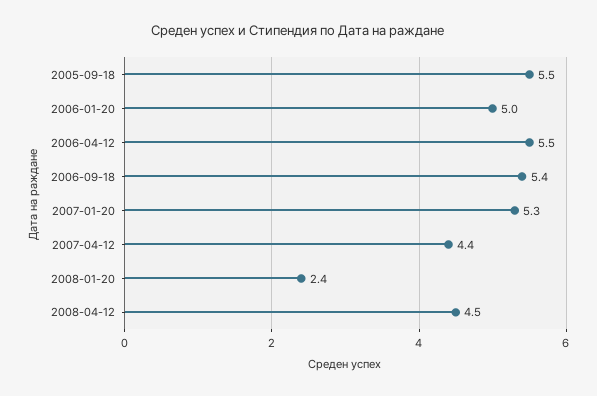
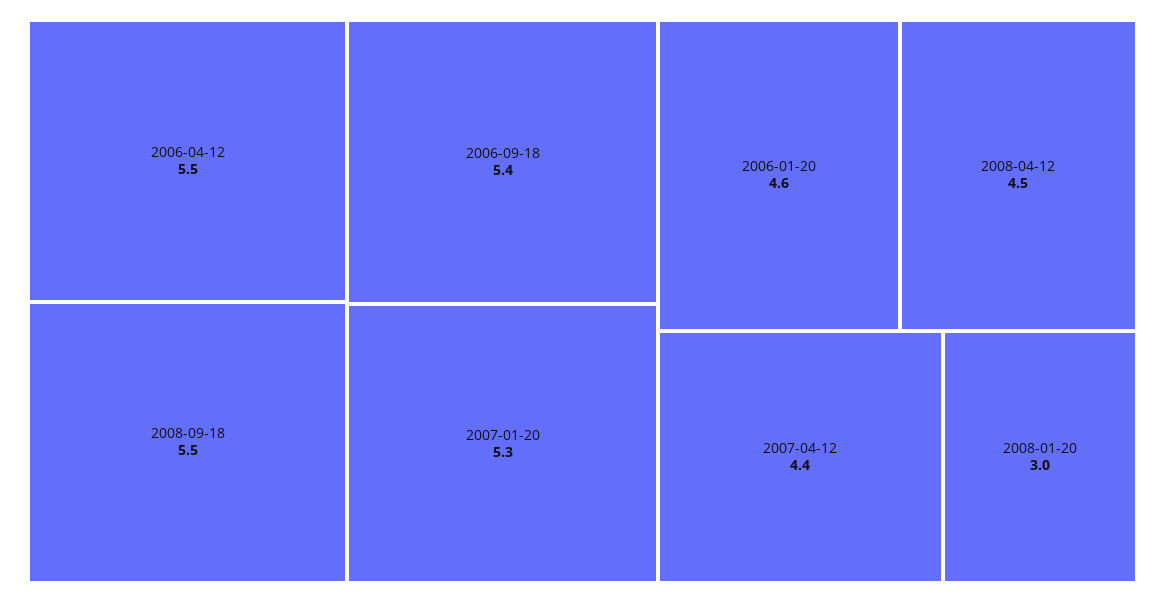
2005-09-18: 5.5 -> none
2006-01-20: 5 -> 4.6
2008-01-20: 2.4 -> 3
2008-09-18: none -> 5.5

